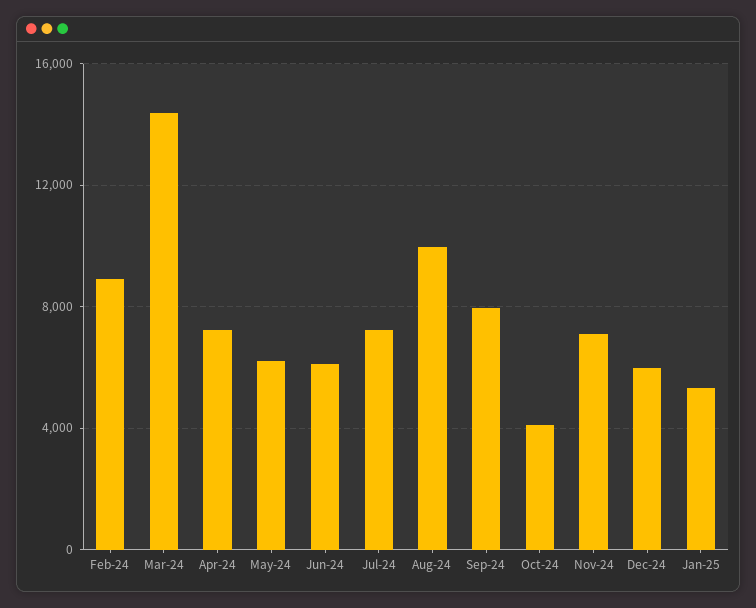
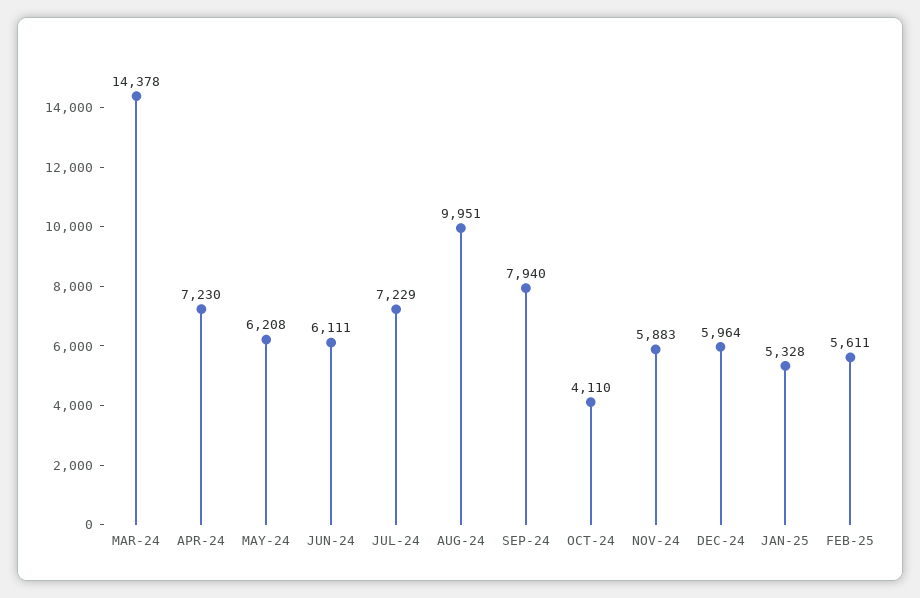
Feb-24: 9000 -> none
Nov-24: 7000 -> 5883
FEB-25: none -> 5611

